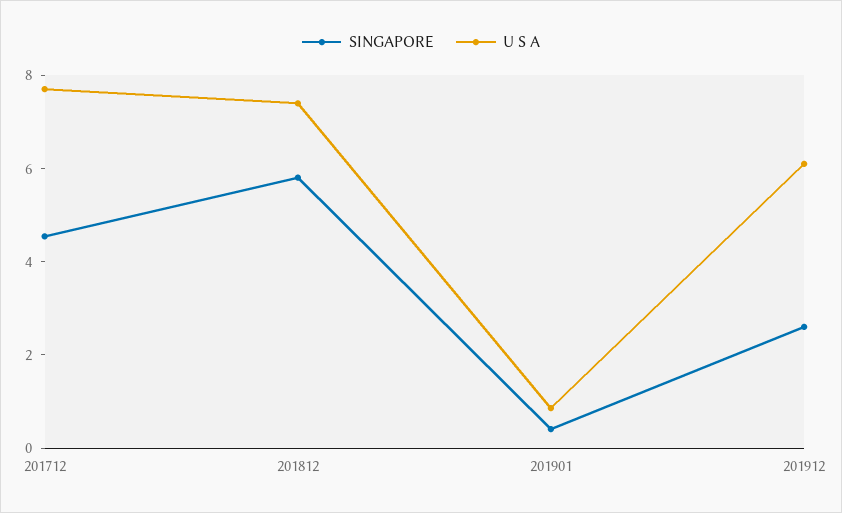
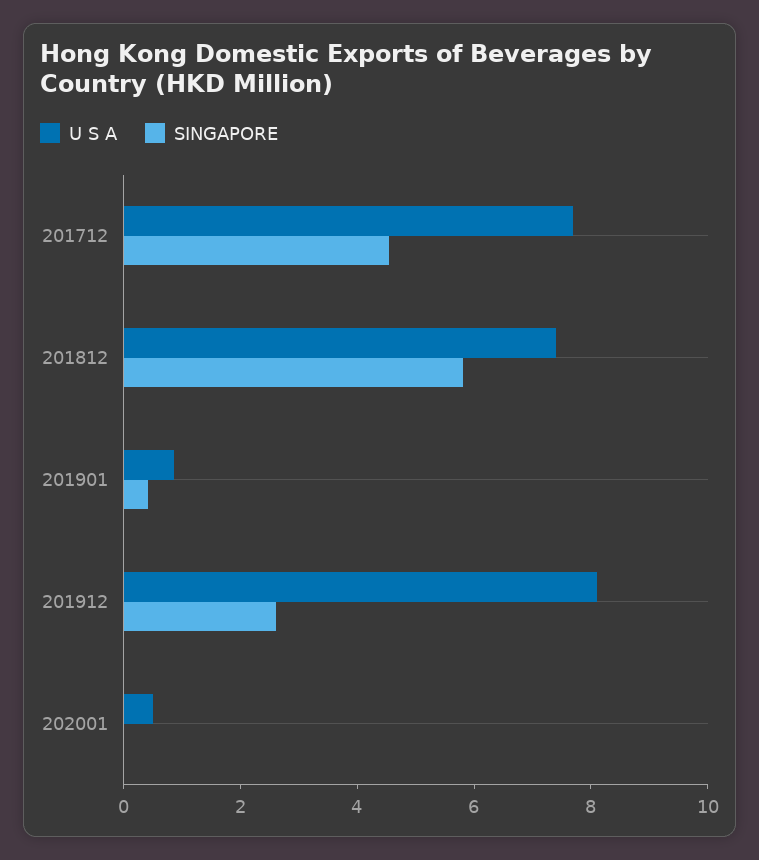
U S A, 201912: 6 -> 8
U S A, 202001: none -> 0.5
SINGAPORE, 202001: none -> 0

